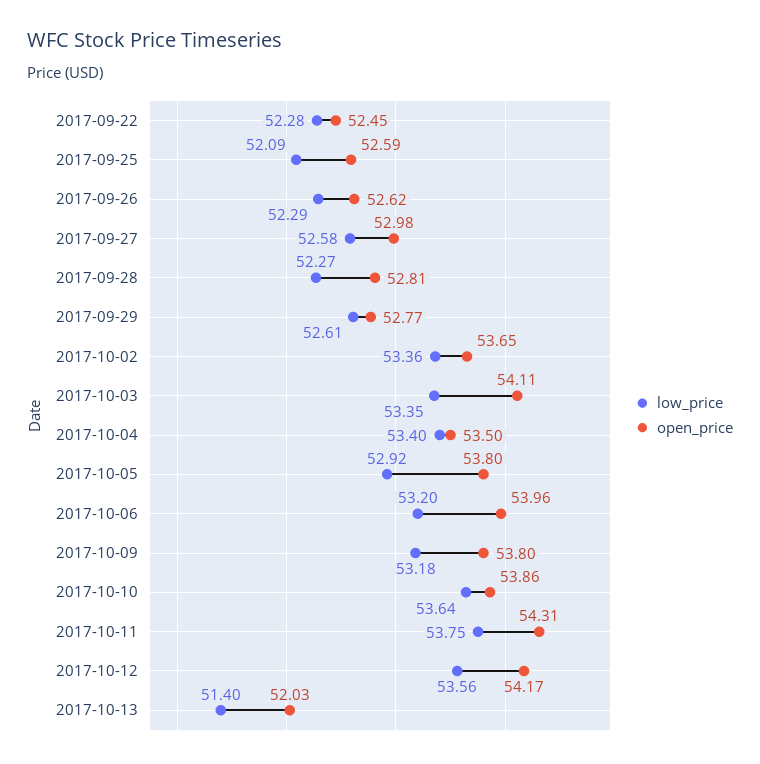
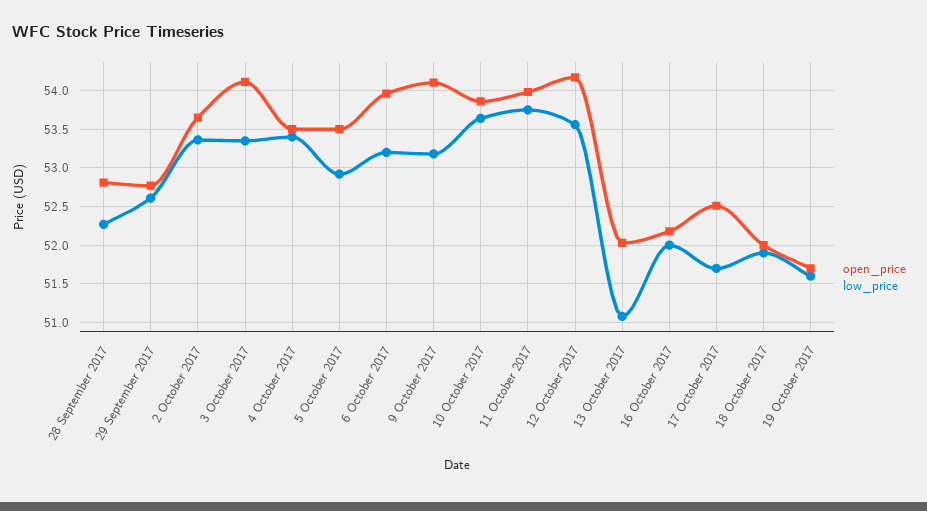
low_price, 2017-09-22: 52.28 -> none
open_price, 2017-09-22: 52.45 -> none
low_price, 2017-09-25: 52.09 -> none
open_price, 2017-09-25: 52.59 -> none
low_price, 2017-09-26: 52.29 -> none
open_price, 2017-09-26: 52.62 -> none
low_price, 2017-09-27: 52.58 -> none
open_price, 2017-09-27: 52.98 -> none
open_price, 2017-10-05: 53.8 -> 53.5
open_price, 2017-10-09: 53.8 -> 54.1
open_price, 2017-10-11: 54.31 -> 54
low_price, 2017-10-13: 51.4 -> 51.1
open_price, 16 October 2017: none -> 52.2
low_price, 16 October 2017: none -> 52
open_price, 17 October 2017: none -> 52.5
low_price, 17 October 2017: none -> 51.7
open_price, 18 October 2017: none -> 52
low_price, 18 October 2017: none -> 51.9
open_price, 19 October 2017: none -> 51.7
low_price, 19 October 2017: none -> 51.6

